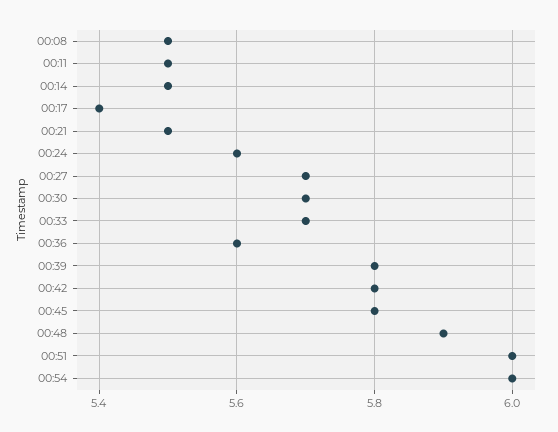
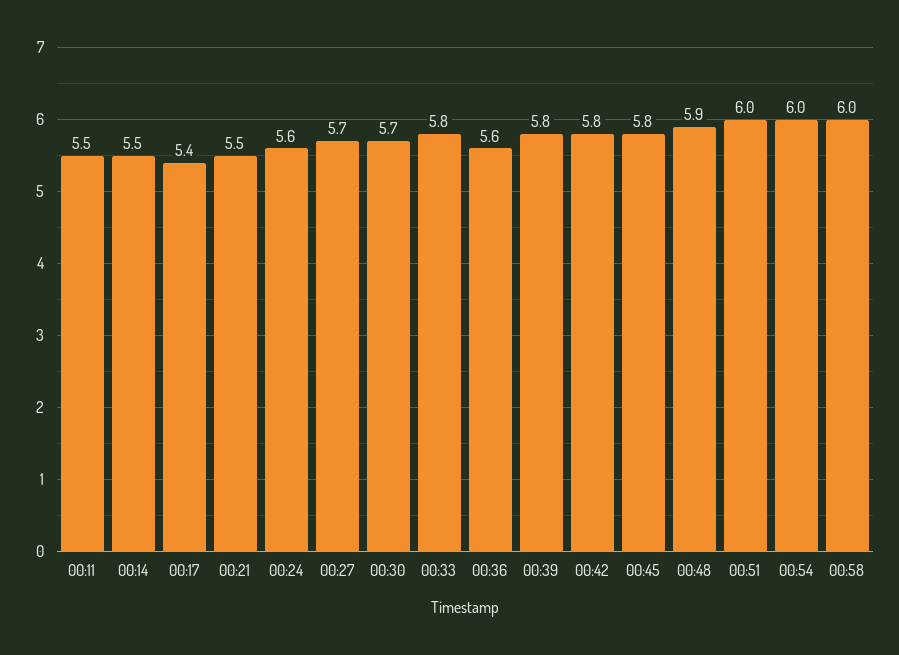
00:08: 5.5 -> none
00:33: 5.7 -> 5.8
00:58: none -> 6

